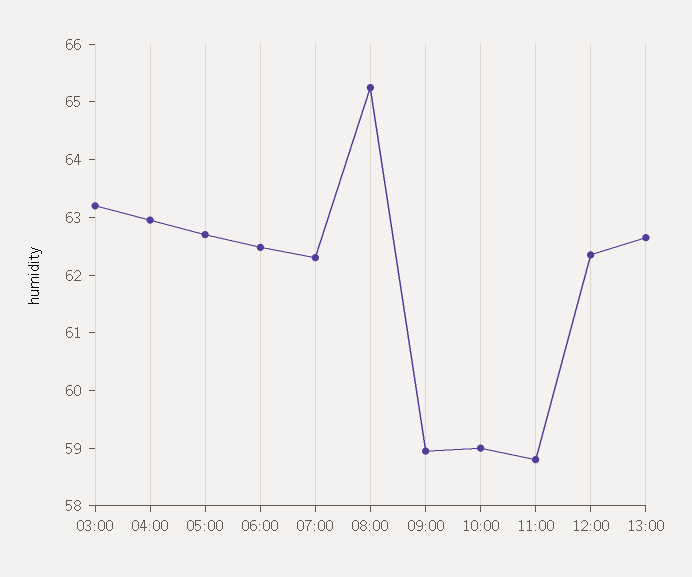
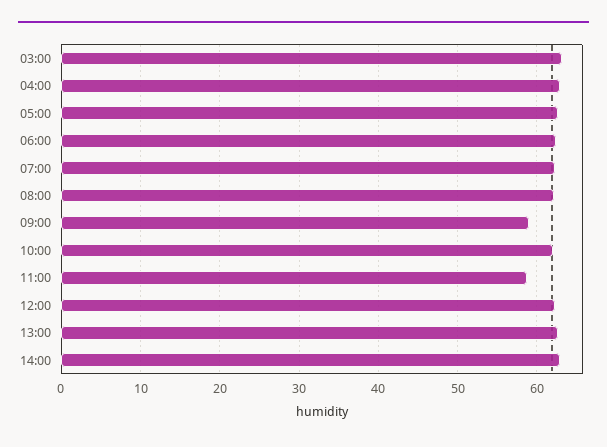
08:00: 65.2 -> 62
10:00: 59 -> 62
14:00: none -> 63

